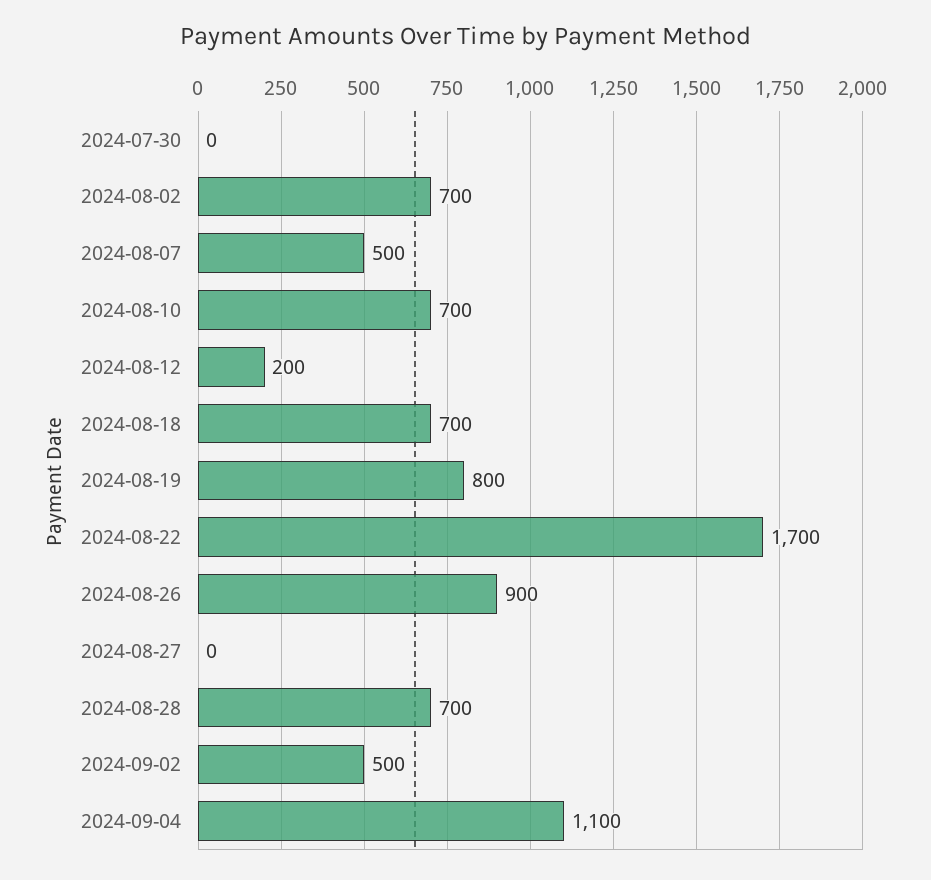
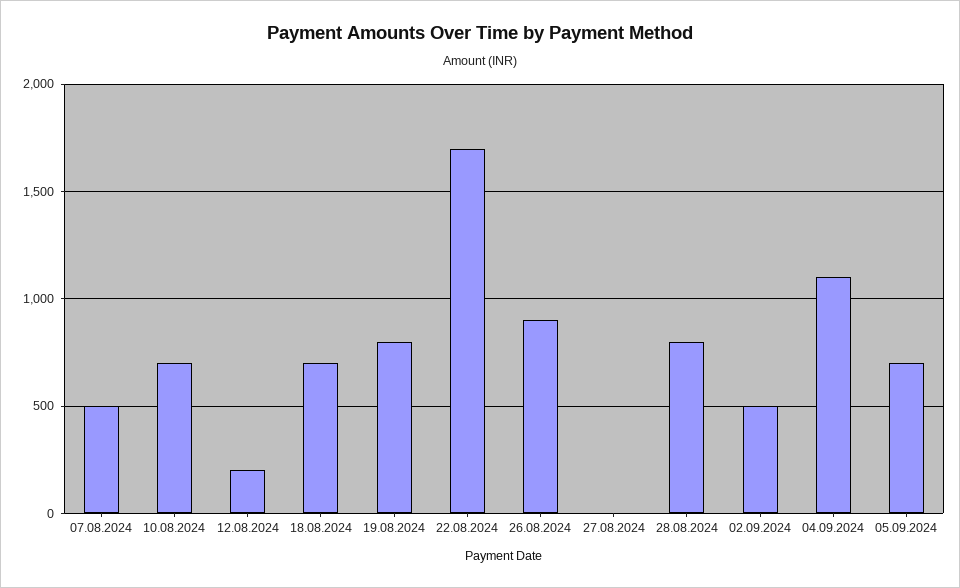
2024-07-30: 0 -> none
2024-08-02: 700 -> none
2024-08-28: 700 -> 800
05.09.2024: none -> 700

